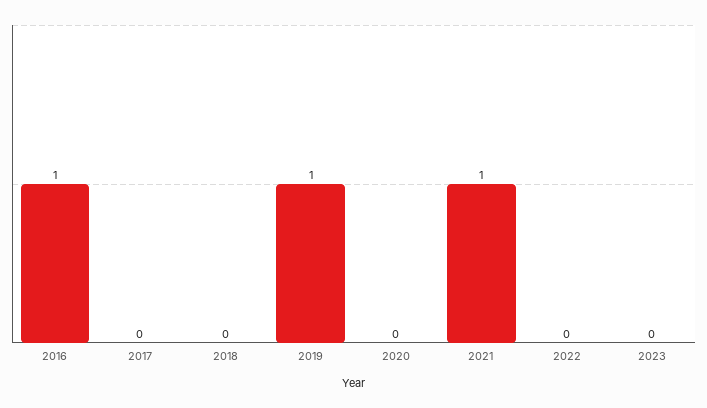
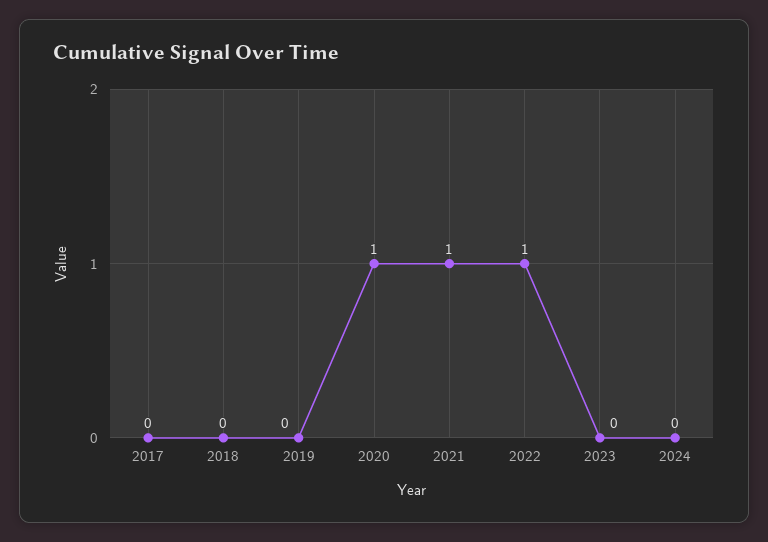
2016: 1 -> none
2019: 1 -> 0
2020: 0 -> 1
2022: 0 -> 1
2024: none -> 0

